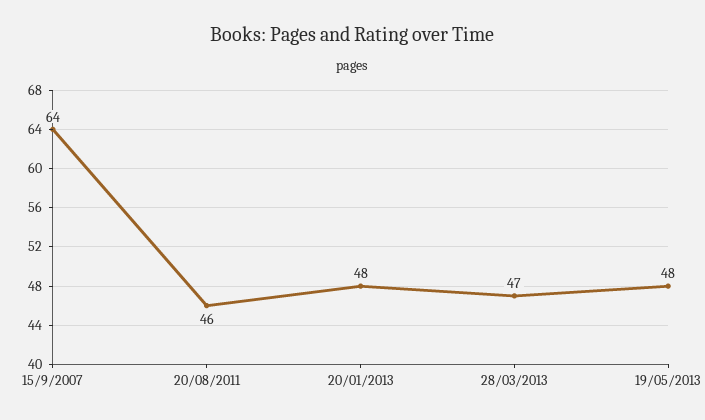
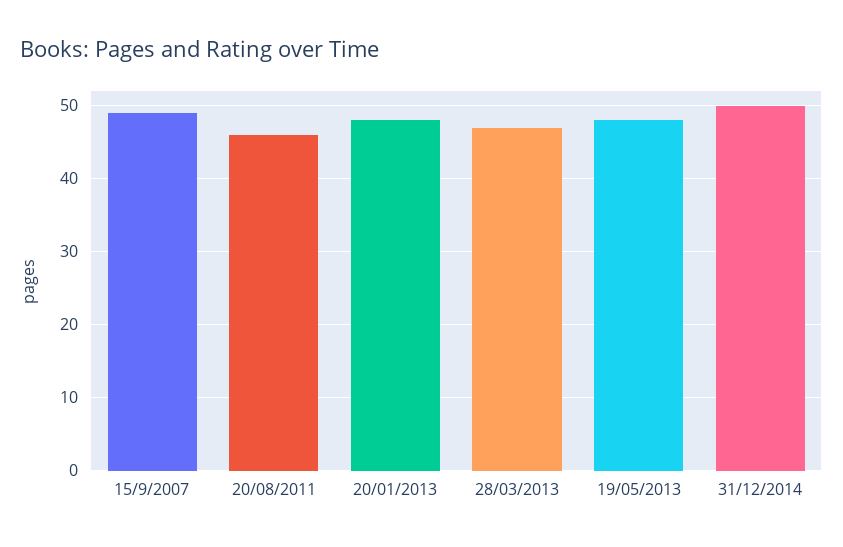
15/9/2007: 64 -> 49
31/12/2014: none -> 50

